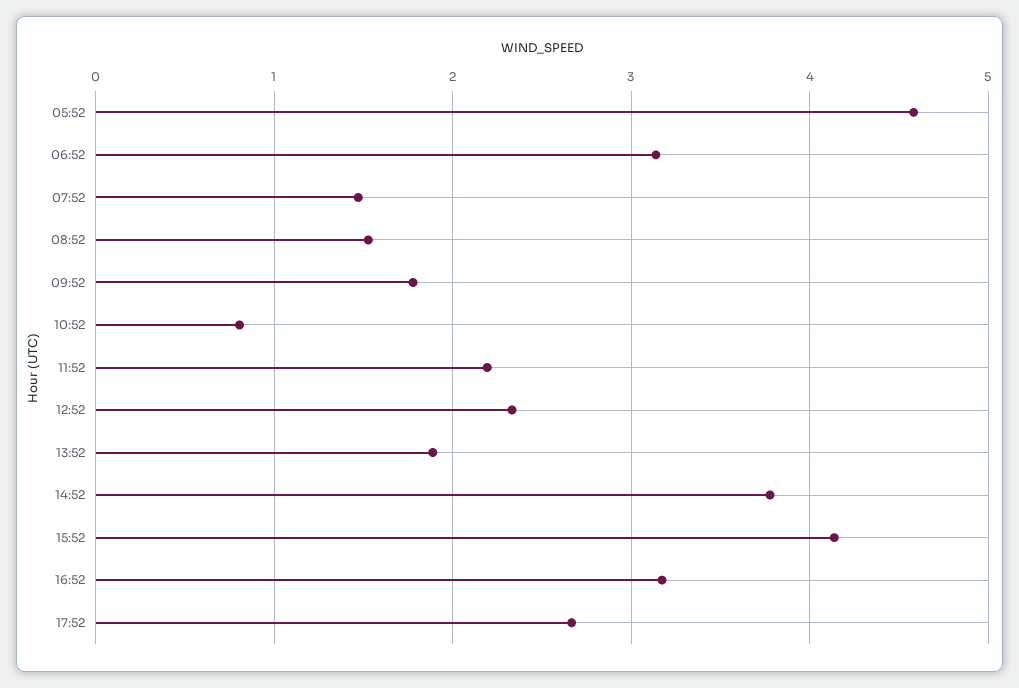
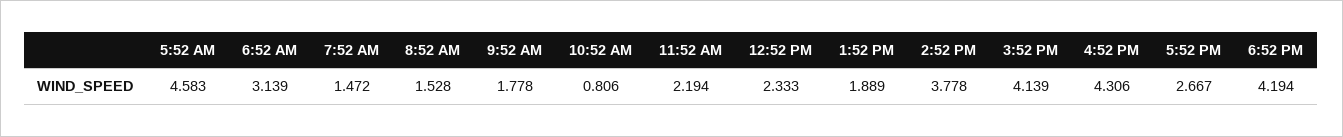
16:52: 3.2 -> 4.306
6:52 PM: none -> 4.194

